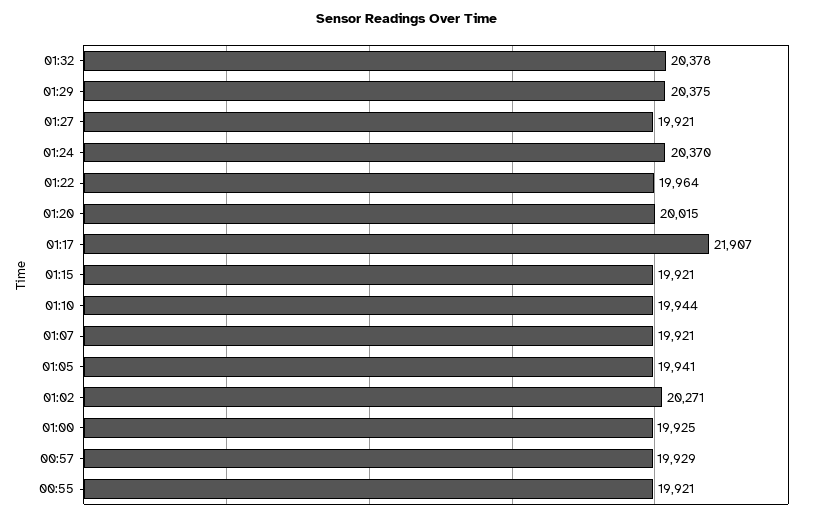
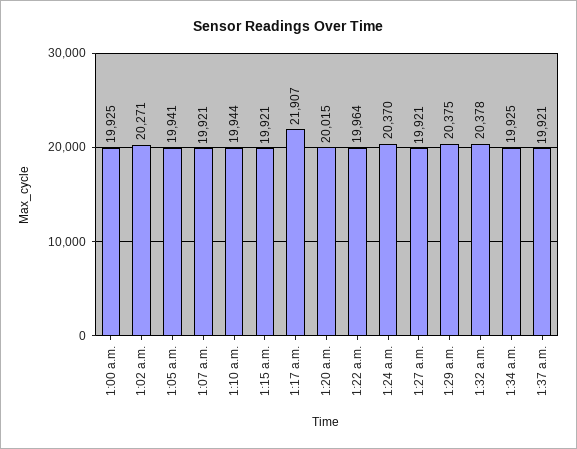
00:57: 19929 -> none
00:55: 19921 -> none
1:34 a.m.: none -> 19925
1:37 a.m.: none -> 19921

